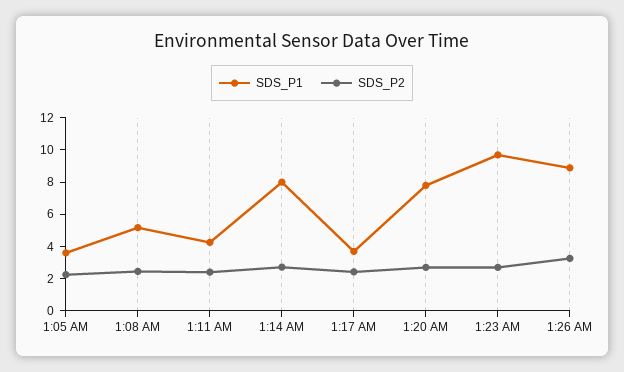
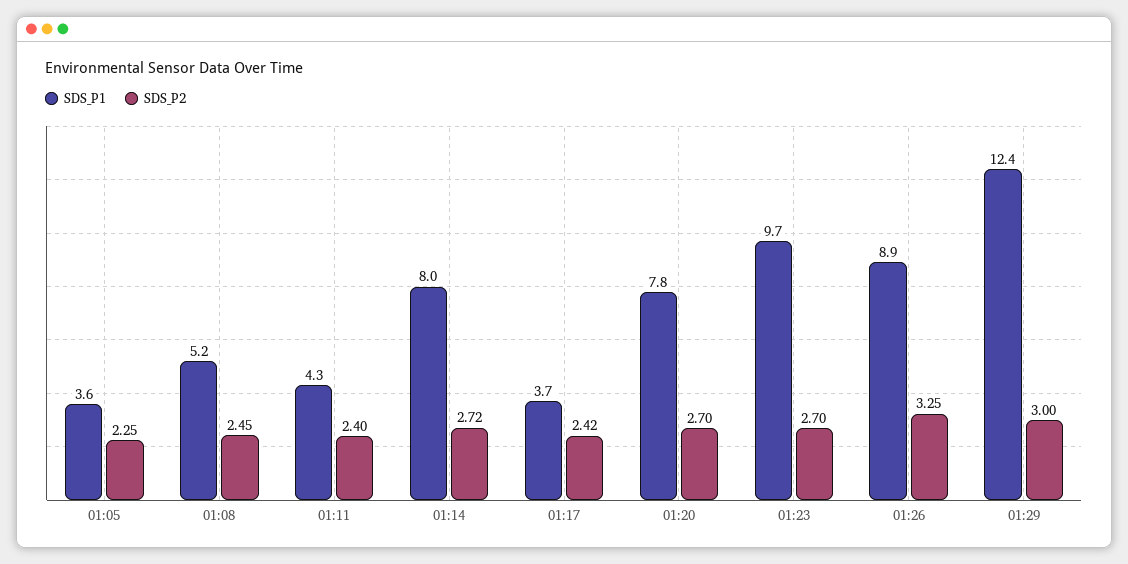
SDS_P1, 01:29: none -> 12.4
SDS_P2, 01:29: none -> 3

